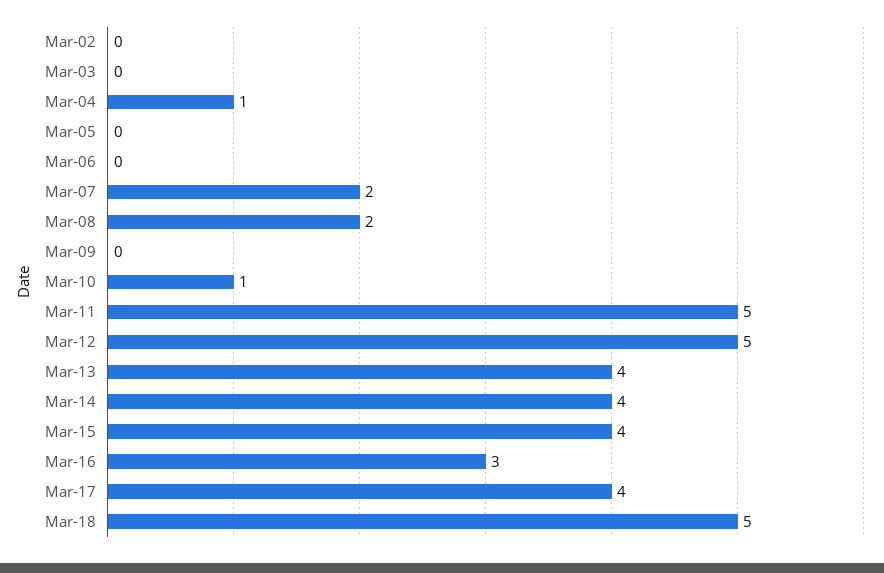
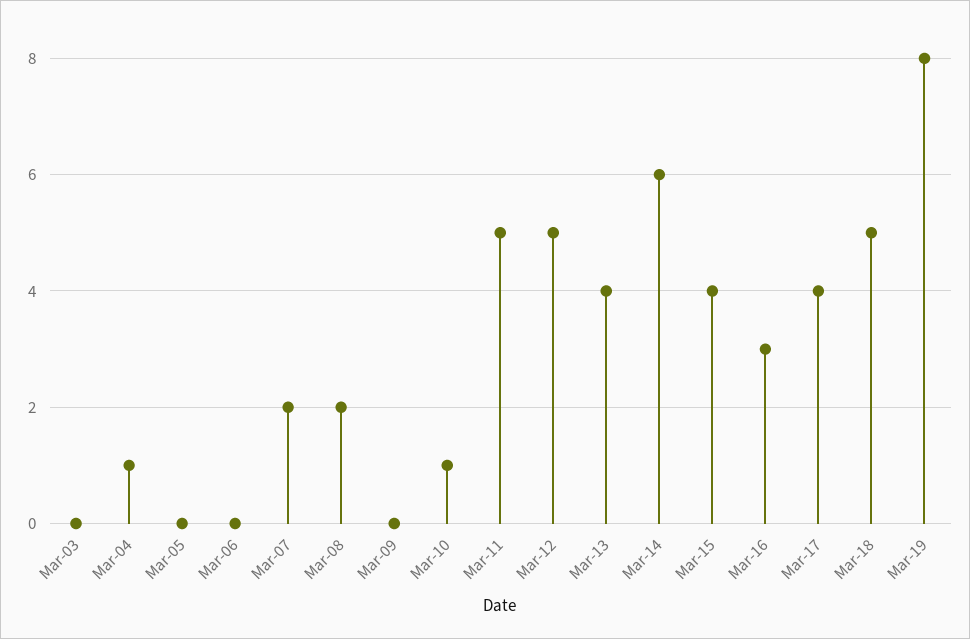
Mar-02: 0 -> none
Mar-14: 4 -> 6
Mar-19: none -> 8

